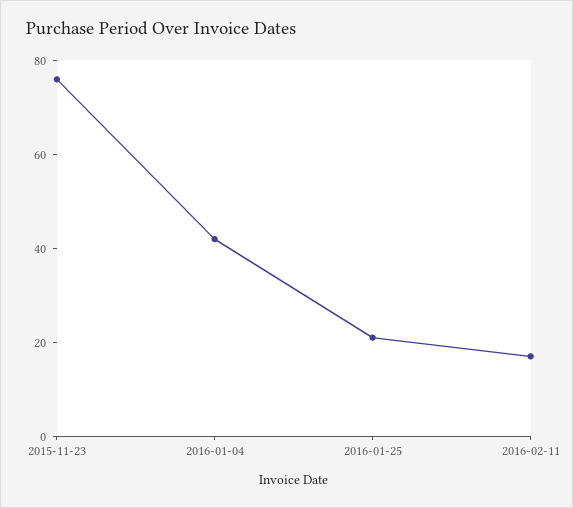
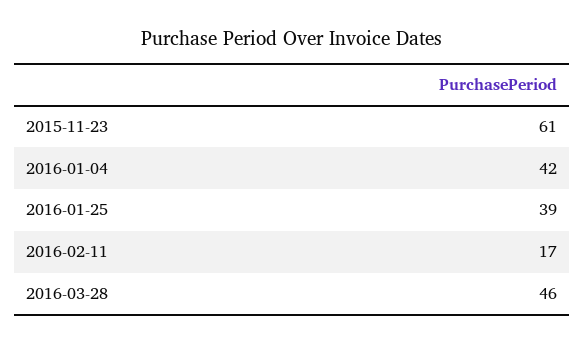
2015-11-23: 75 -> 61
2016-01-25: 20 -> 39
2016-03-28: none -> 46

